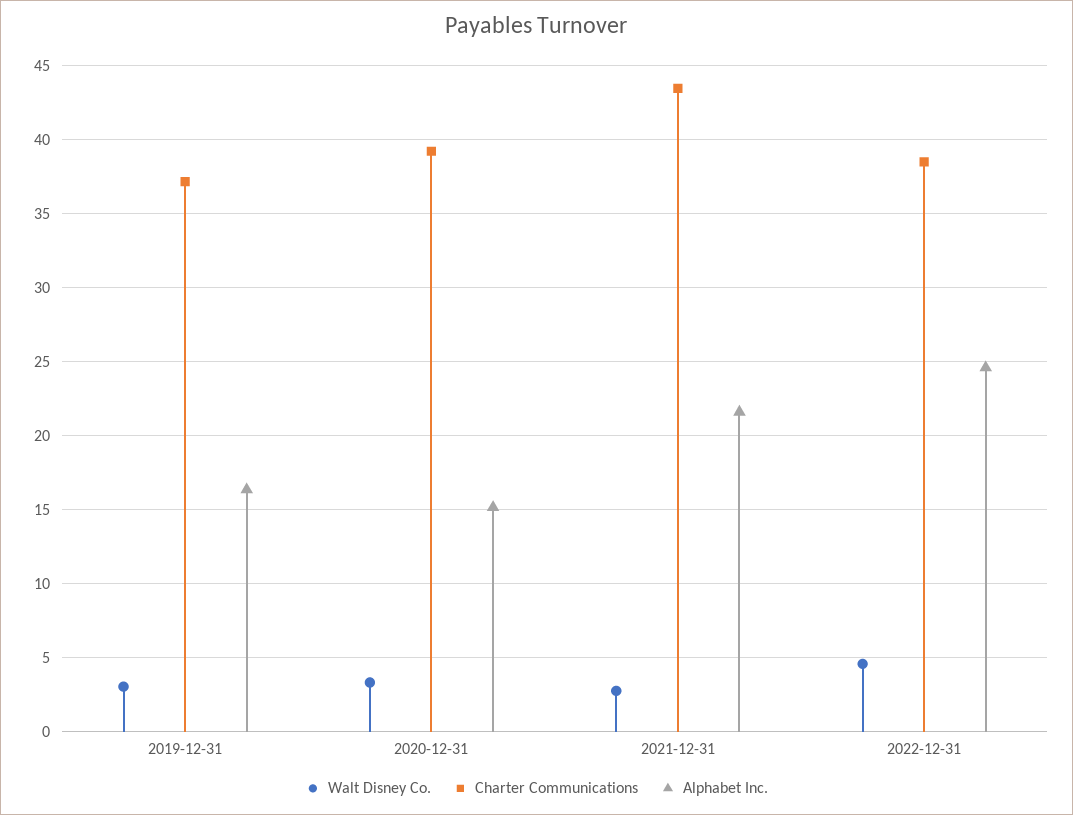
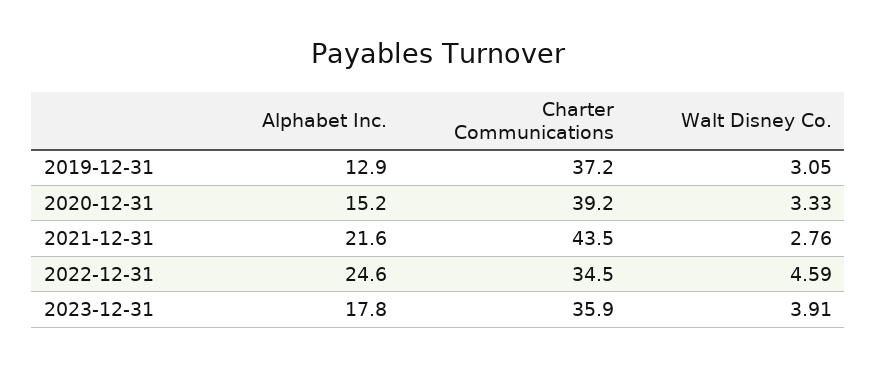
Alphabet Inc., 2019-12-31: 16.5 -> 12.9
Charter Communications, 2022-12-31: 38.5 -> 34.5
Alphabet Inc., 2023-12-31: none -> 17.8
Charter Communications, 2023-12-31: none -> 35.9
Walt Disney Co., 2023-12-31: none -> 3.91

